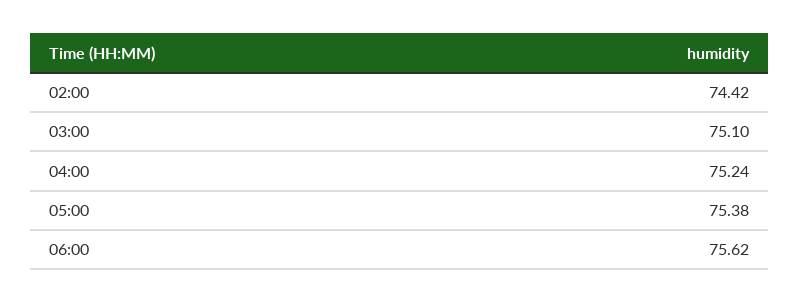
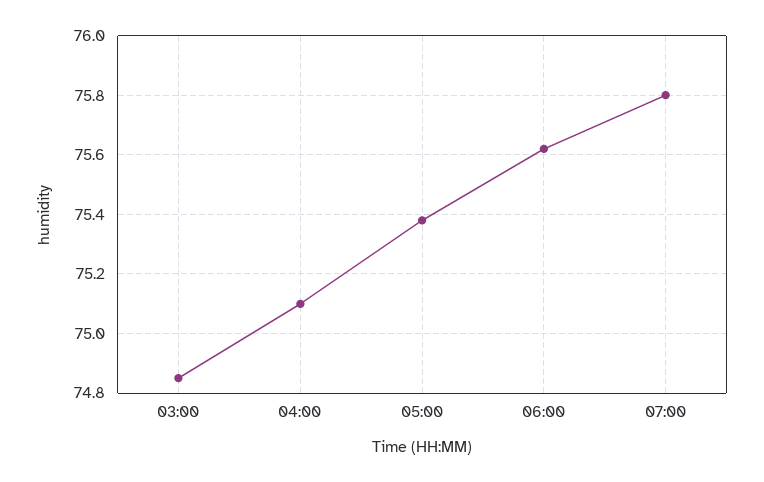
02:00: 74.42 -> none
03:00: 75.1 -> 74.85
04:00: 75.24 -> 75.1
07:00: none -> 75.8

